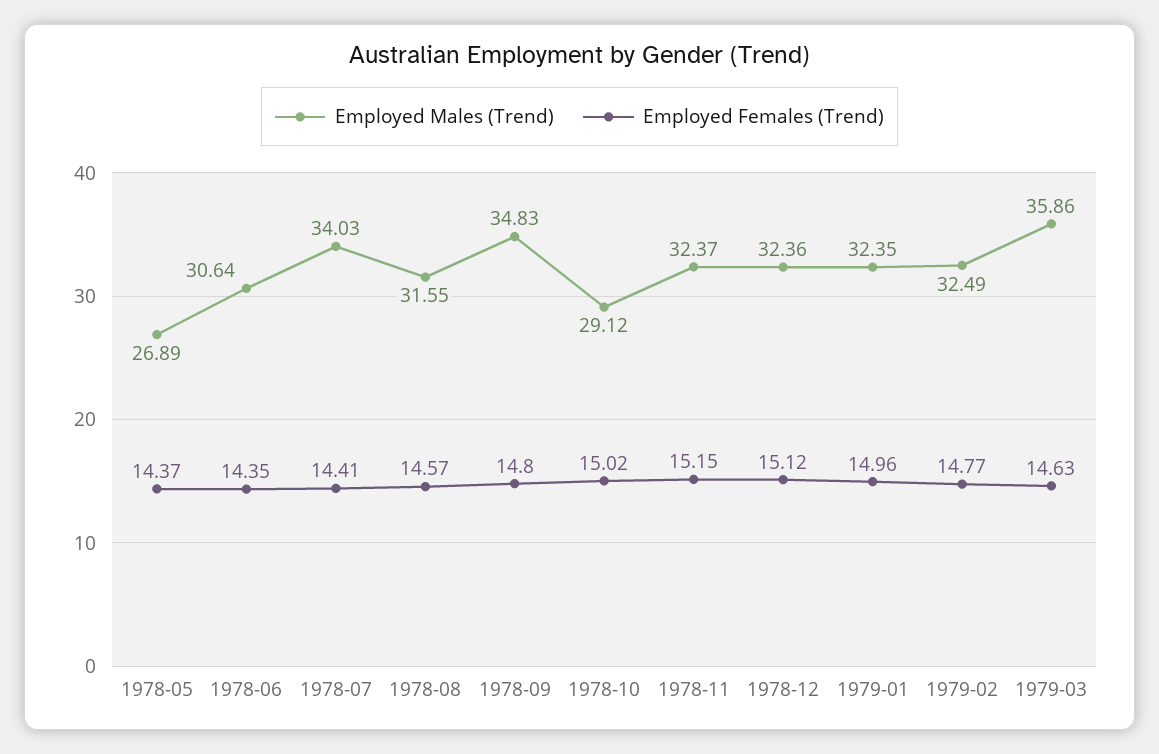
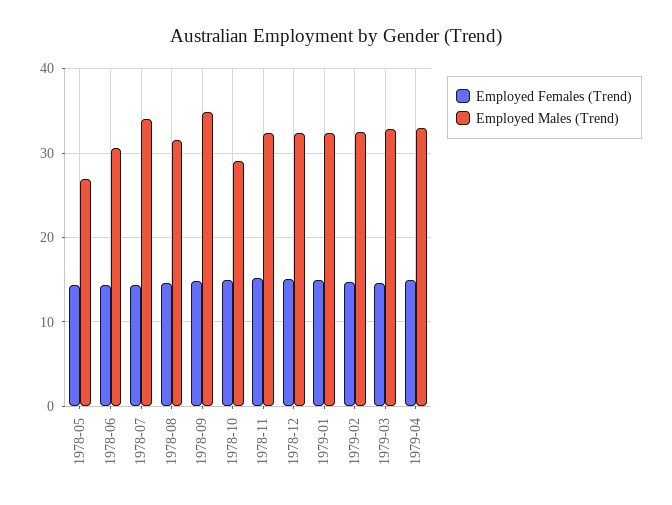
Employed Males (Trend), 1979-03: 35.86 -> 33
Employed Females (Trend), 1979-04: none -> 15
Employed Males (Trend), 1979-04: none -> 33

